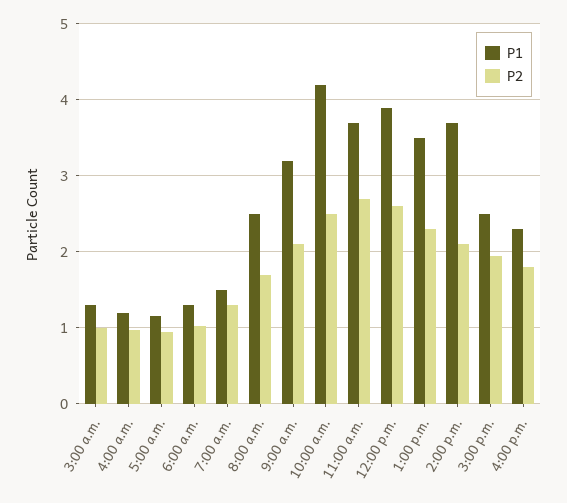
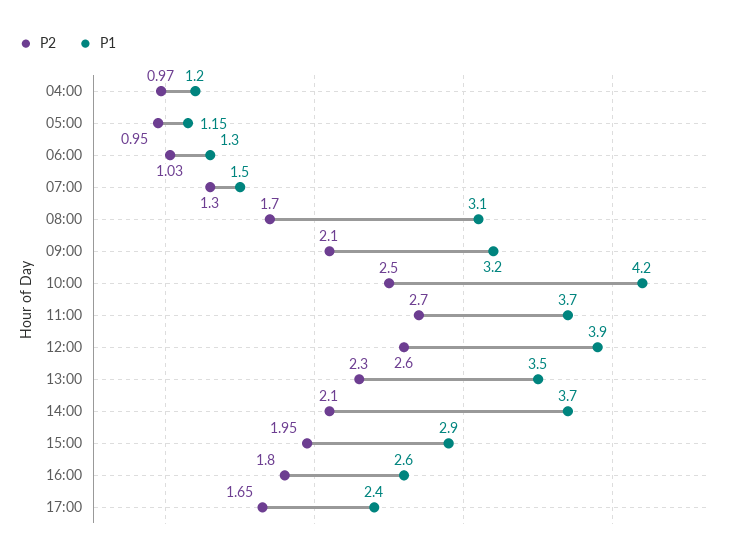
P1, 3:00 a.m.: 1.3 -> none
P2, 3:00 a.m.: 1 -> none
P1, 8:00 a.m.: 2.5 -> 3.1
P1, 3:00 p.m.: 2.5 -> 2.9
P1, 4:00 p.m.: 2.3 -> 2.6
P2, 17:00: none -> 1.65
P1, 17:00: none -> 2.4

